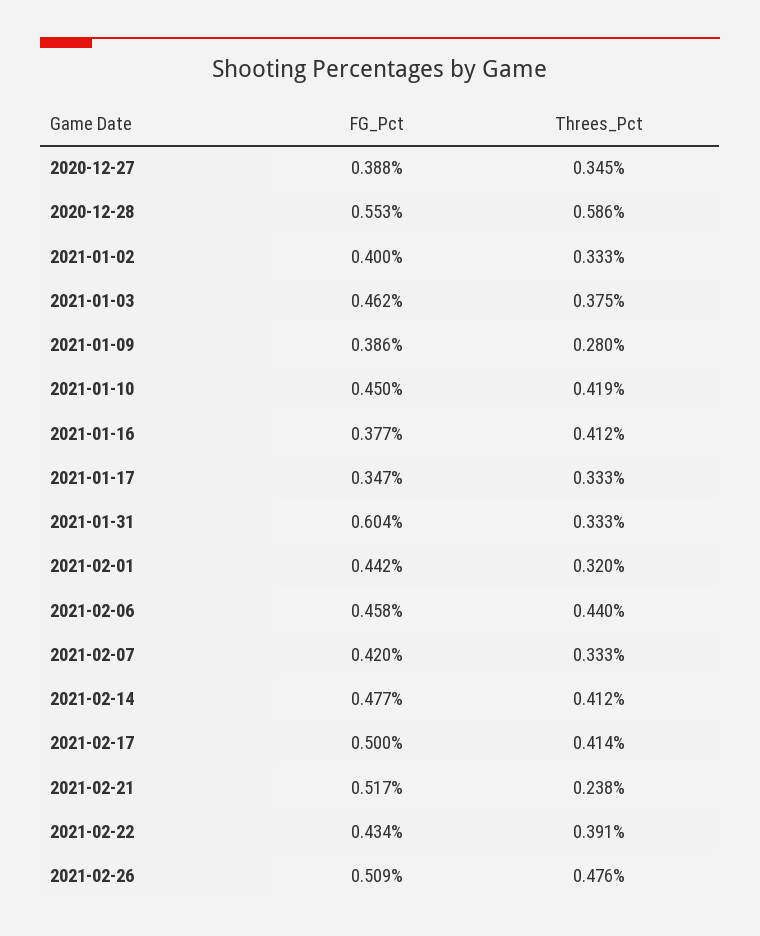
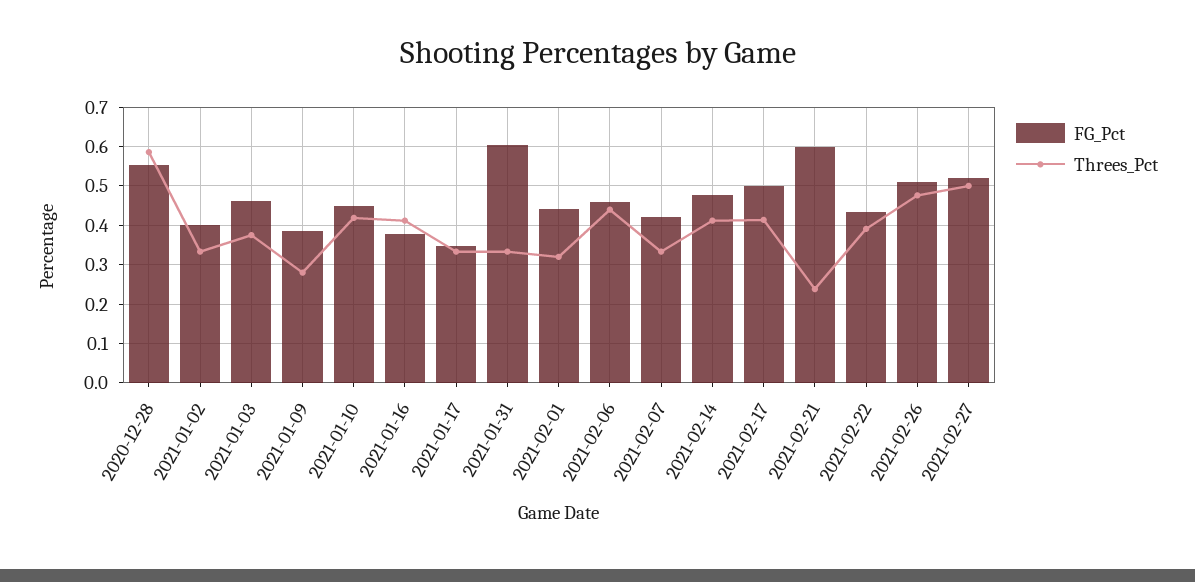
FG_Pct, 2020-12-27: 0.388 -> none
Threes_Pct, 2020-12-27: 0.345 -> none
FG_Pct, 2021-02-21: 0.517 -> 0.6
FG_Pct, 2021-02-27: none -> 0.52
Threes_Pct, 2021-02-27: none -> 0.5

